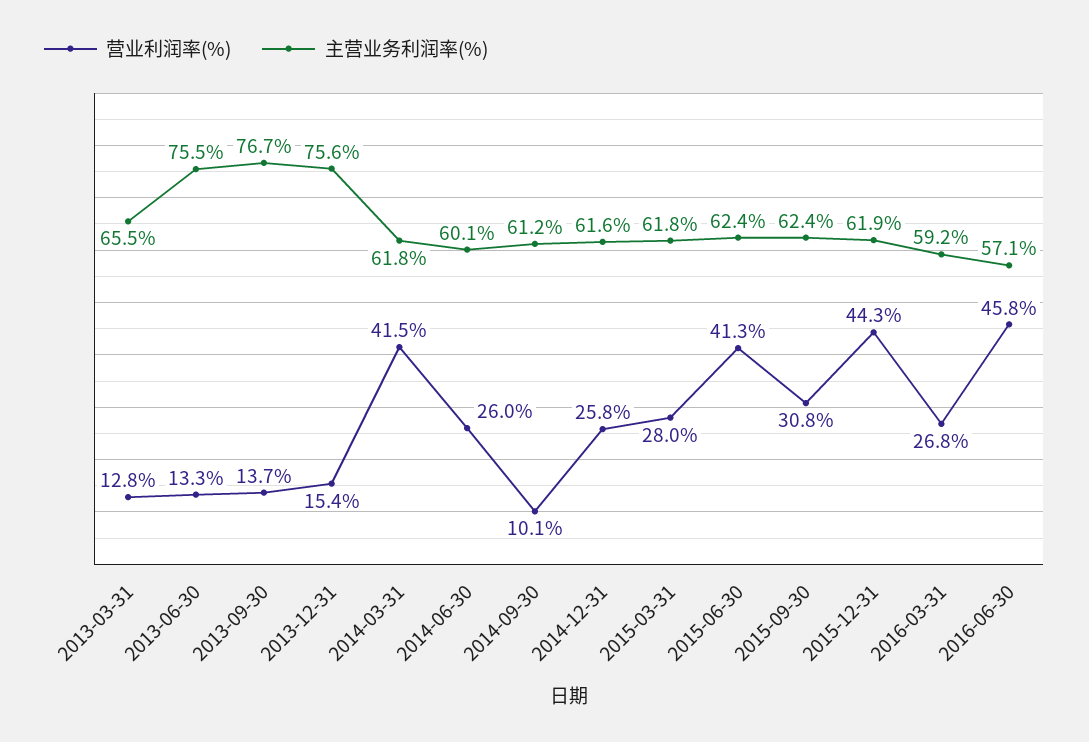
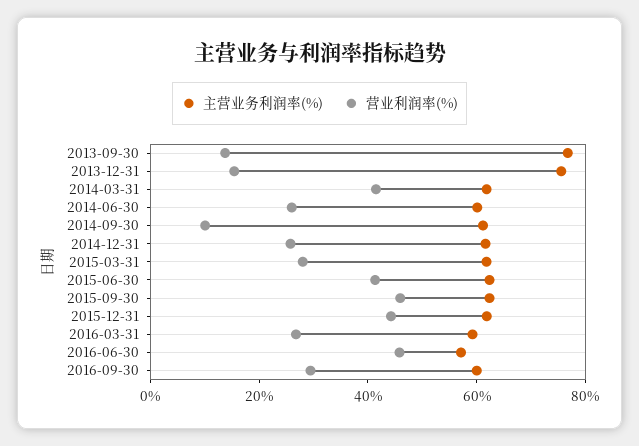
营业利润率(%), 2013-03-31: 12.8 -> none
主营业务利润率(%), 2013-03-31: 65.5 -> none
营业利润率(%), 2013-06-30: 13.3 -> none
主营业务利润率(%), 2013-06-30: 75.5 -> none
营业利润率(%), 2015-09-30: 30.8 -> 45
主营业务利润率(%), 2016-09-30: none -> 60
营业利润率(%), 2016-09-30: none -> 30

